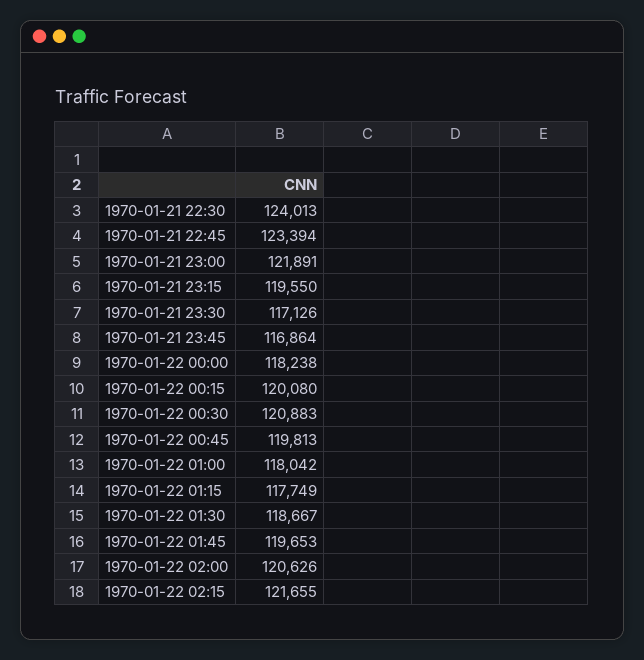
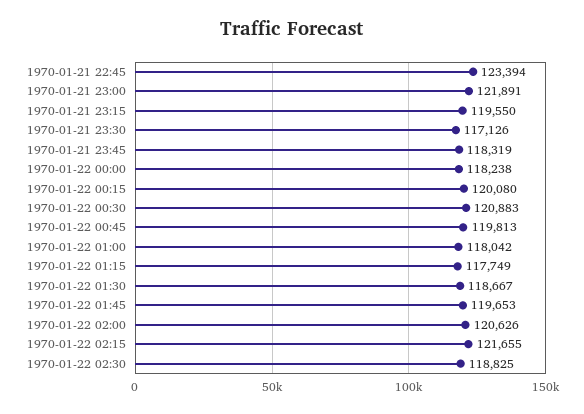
1970-01-21 22:30: 124013 -> none
1970-01-21 23:45: 116864 -> 118319
1970-01-22 02:30: none -> 118825

